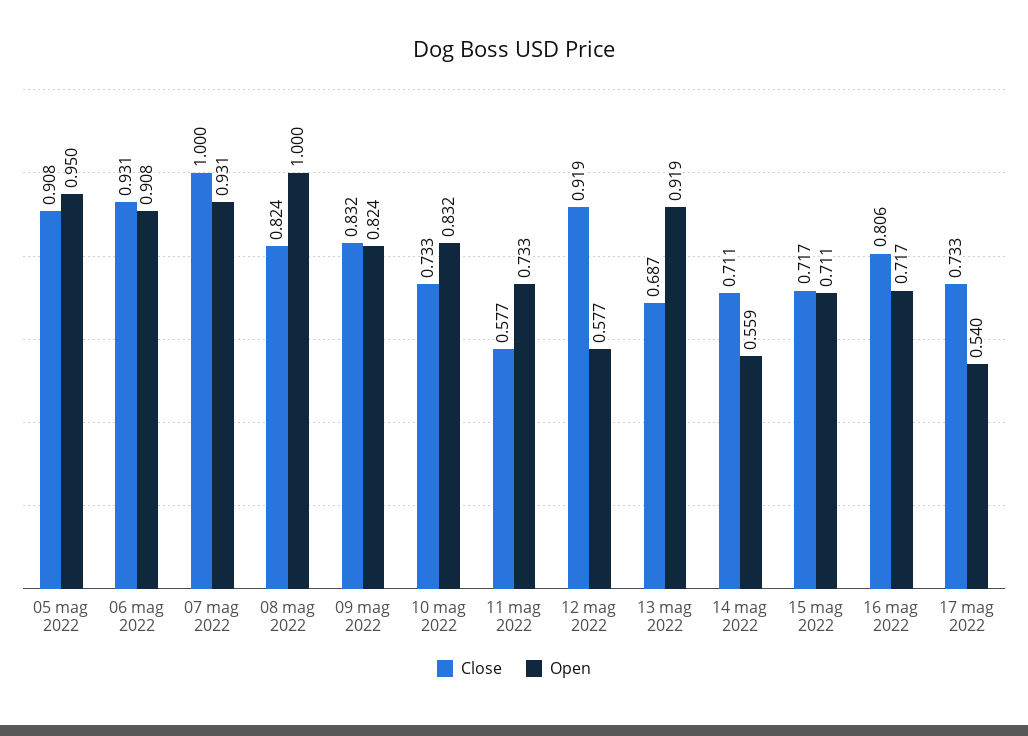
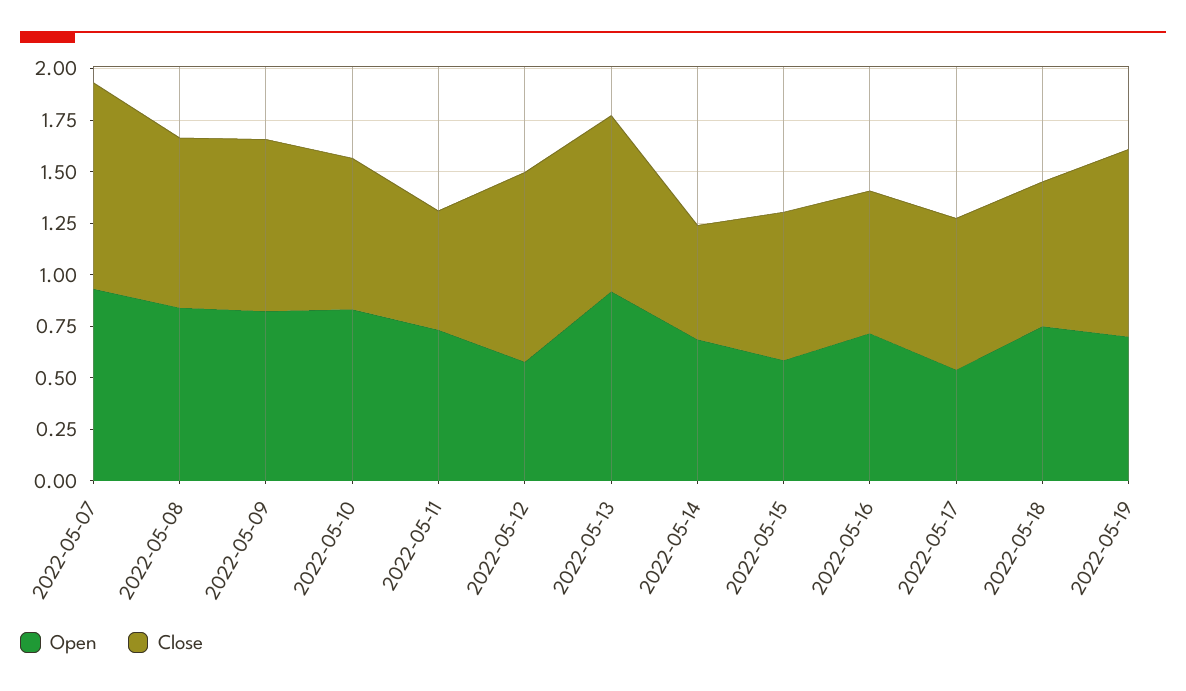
Close, 05 mag 2022: 0.908 -> none
Open, 05 mag 2022: 0.95 -> none
Close, 06 mag 2022: 0.931 -> none
Open, 06 mag 2022: 0.908 -> none
Open, 08 mag 2022: 1 -> 0.85
Close, 13 mag 2022: 0.687 -> 0.85
Close, 14 mag 2022: 0.711 -> 0.55
Open, 14 mag 2022: 0.559 -> 0.7
Open, 15 mag 2022: 0.711 -> 0.6
Close, 16 mag 2022: 0.806 -> 0.7
Open, 2022-05-18: none -> 0.75
Close, 2022-05-18: none -> 0.7
Open, 2022-05-19: none -> 0.7
Close, 2022-05-19: none -> 0.9

